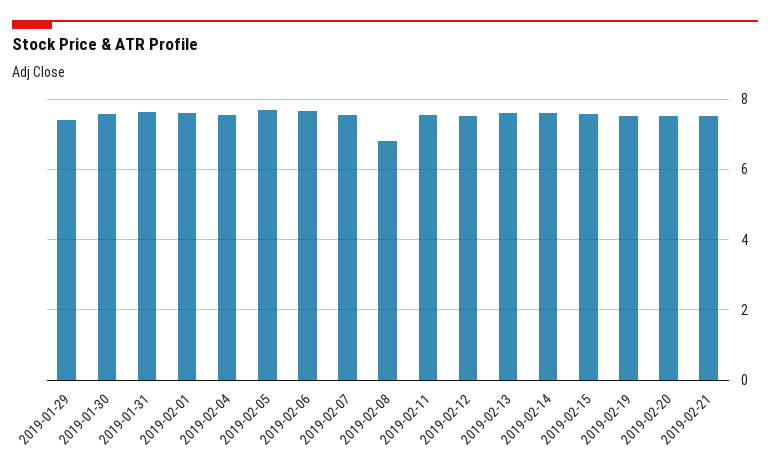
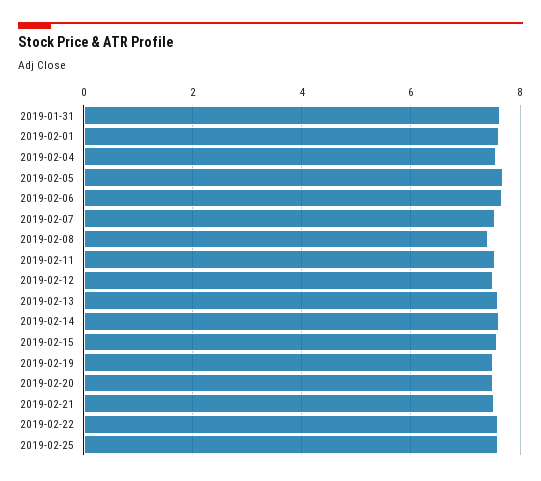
2019-01-29: 7.4 -> none
2019-01-30: 7.6 -> none
2019-02-08: 6.8 -> 7.4
2019-02-22: none -> 7.6
2019-02-25: none -> 7.6

